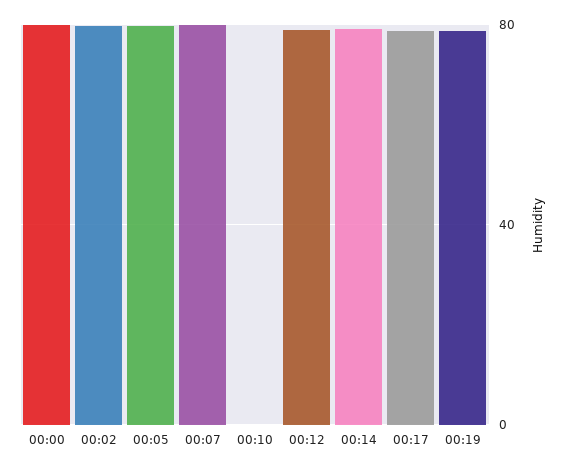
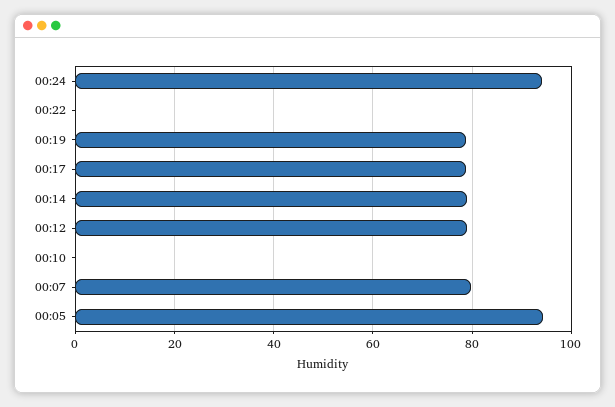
00:00: 80 -> none
00:02: 80 -> none
00:05: 80 -> 94
00:24: none -> 94
00:22: none -> 0

